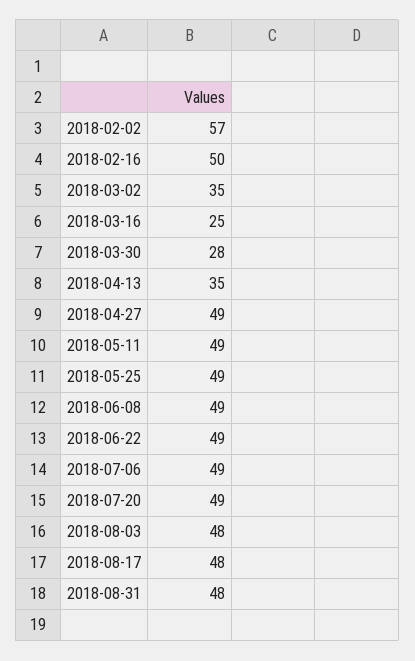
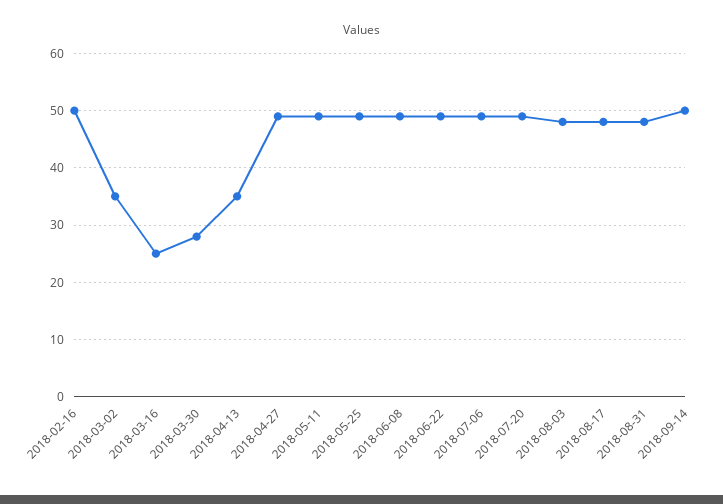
2018-02-02: 57 -> none
2018-09-14: none -> 50

